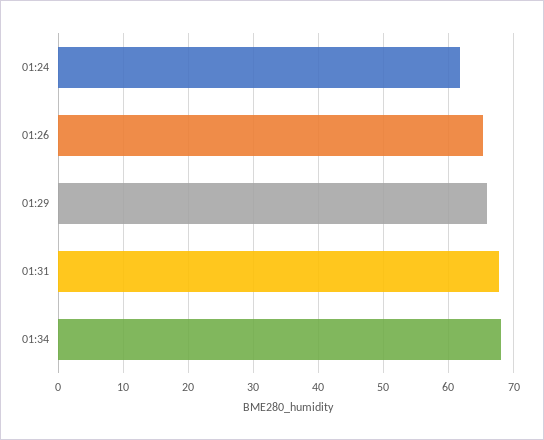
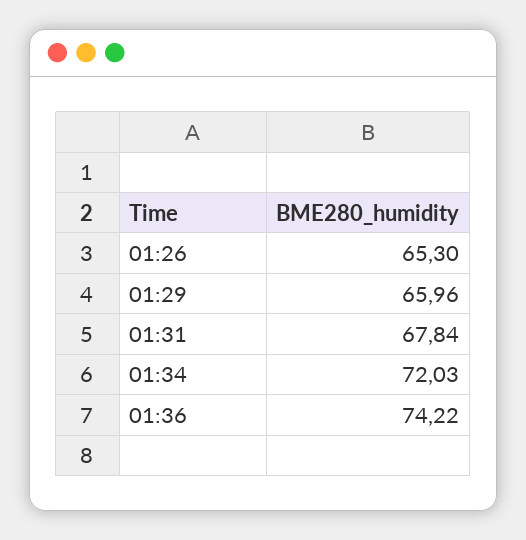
01:24: 62 -> none
01:34: 68 -> 72.03
01:36: none -> 74.22

